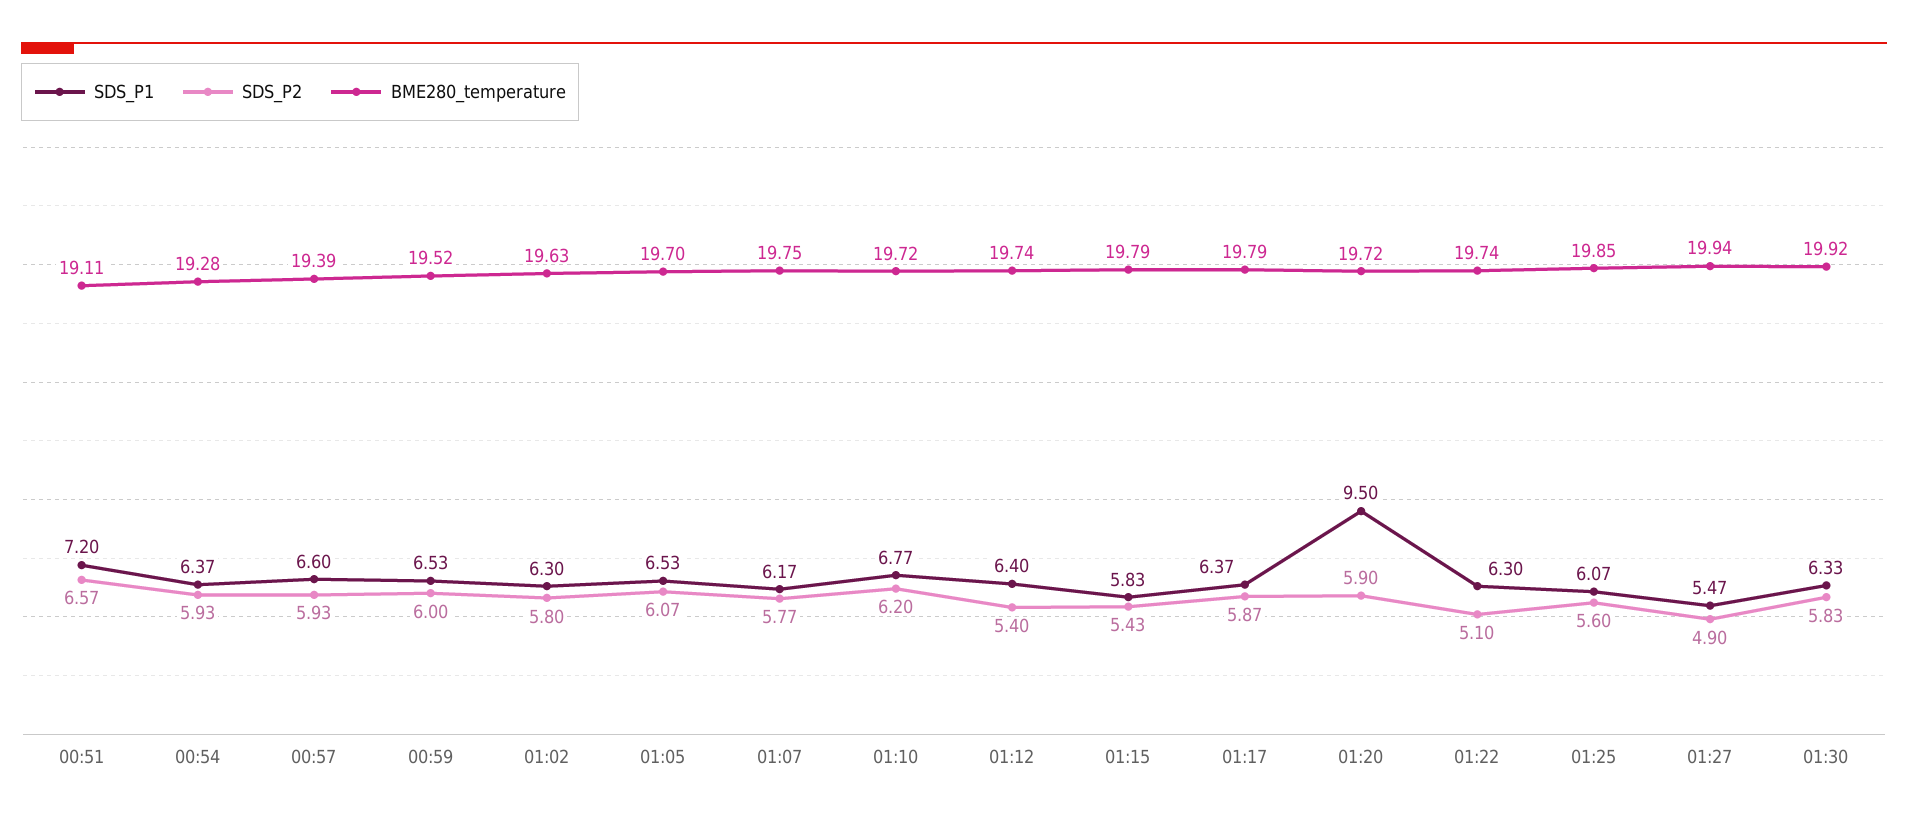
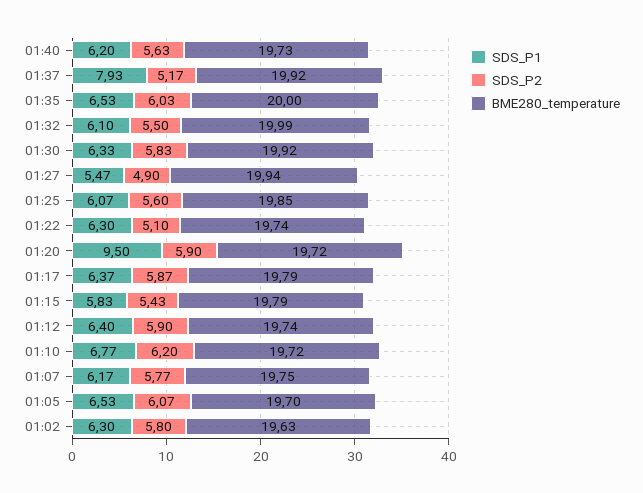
SDS_P1, 00:51: 7.2 -> none
SDS_P2, 00:51: 6.57 -> none
BME280_temperature, 00:51: 19.11 -> none
SDS_P1, 00:54: 6.37 -> none
SDS_P2, 00:54: 5.93 -> none
BME280_temperature, 00:54: 19.28 -> none
SDS_P1, 00:57: 6.6 -> none
SDS_P2, 00:57: 5.93 -> none
BME280_temperature, 00:57: 19.39 -> none
SDS_P1, 00:59: 6.53 -> none
SDS_P2, 00:59: 6 -> none
BME280_temperature, 00:59: 19.52 -> none
SDS_P2, 01:12: 5.4 -> 5.9
SDS_P1, 01:40: none -> 6.2
SDS_P2, 01:40: none -> 5.63
BME280_temperature, 01:40: none -> 19.73
SDS_P1, 01:37: none -> 7.93
SDS_P2, 01:37: none -> 5.17
BME280_temperature, 01:37: none -> 19.92
SDS_P1, 01:35: none -> 6.53
SDS_P2, 01:35: none -> 6.03
BME280_temperature, 01:35: none -> 20
SDS_P1, 01:32: none -> 6.1
SDS_P2, 01:32: none -> 5.5
BME280_temperature, 01:32: none -> 19.99

